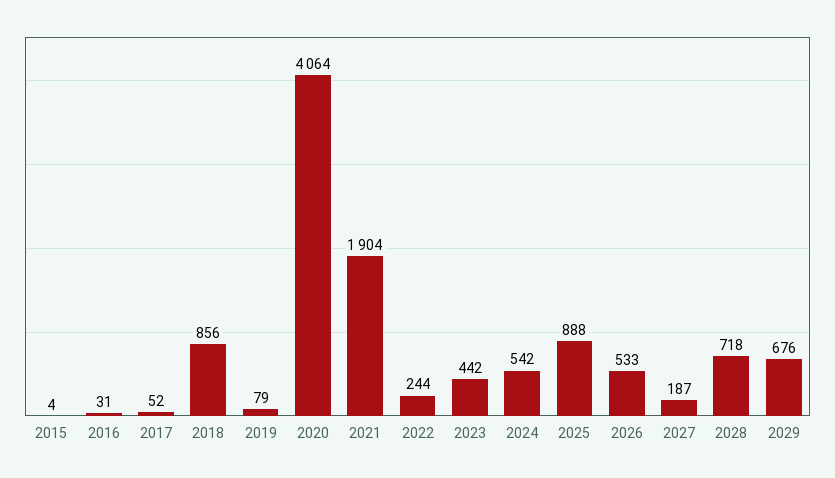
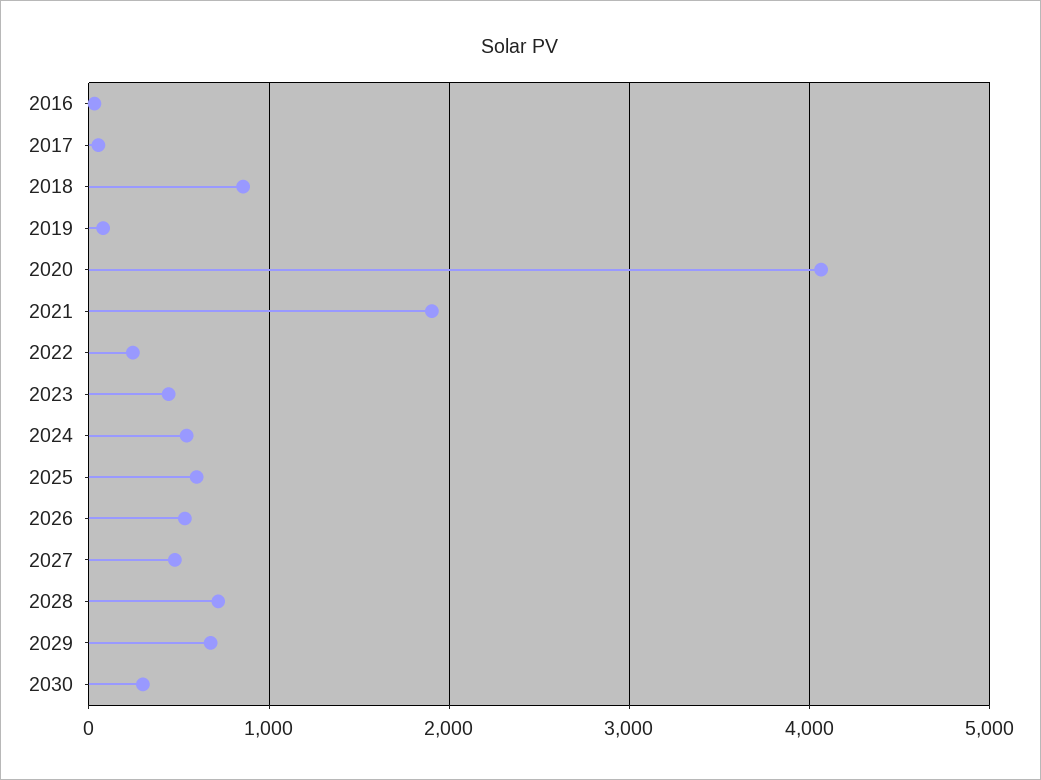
2015: 4 -> none
2025: 888 -> 600
2027: 187 -> 500
2030: none -> 300

